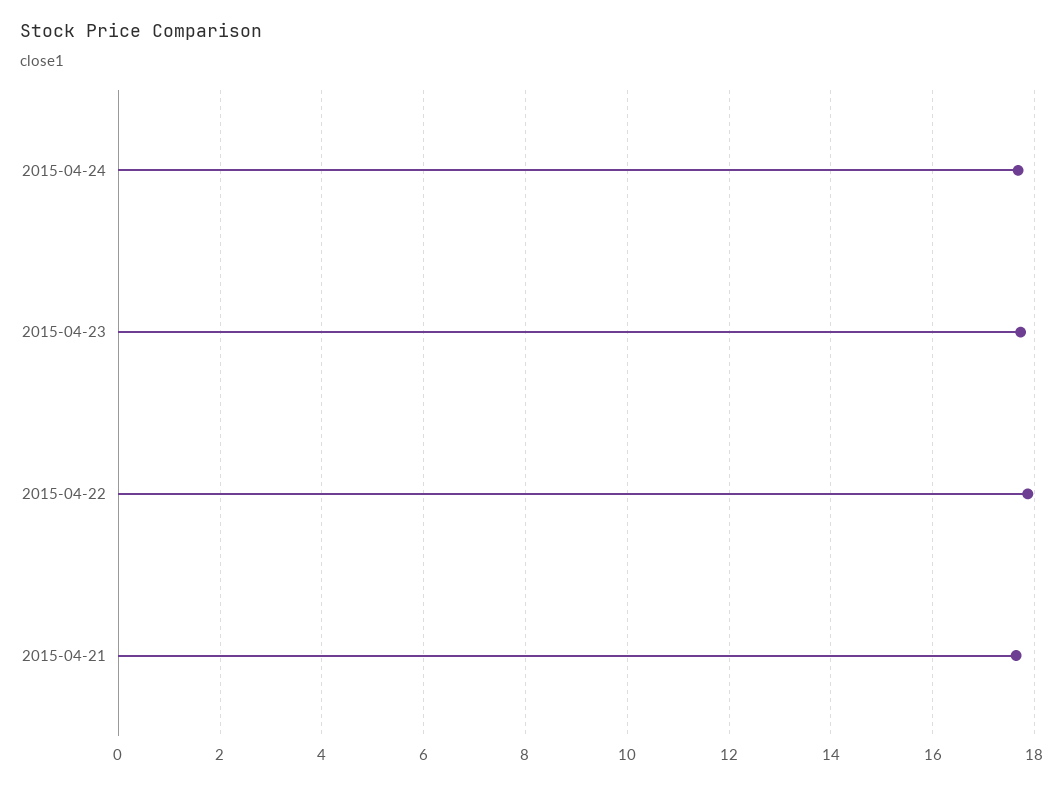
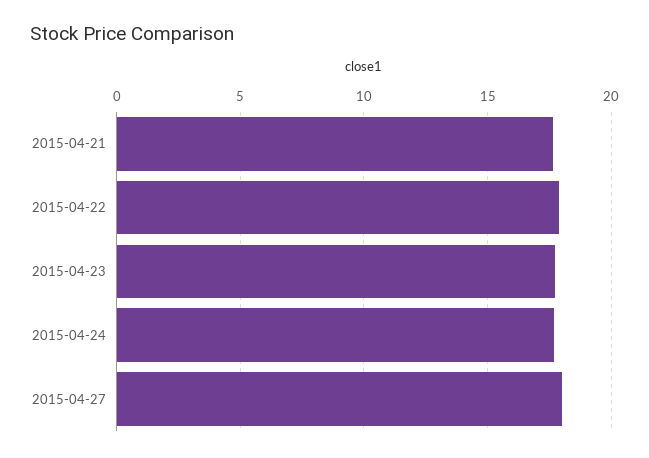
2015-04-27: none -> 18

